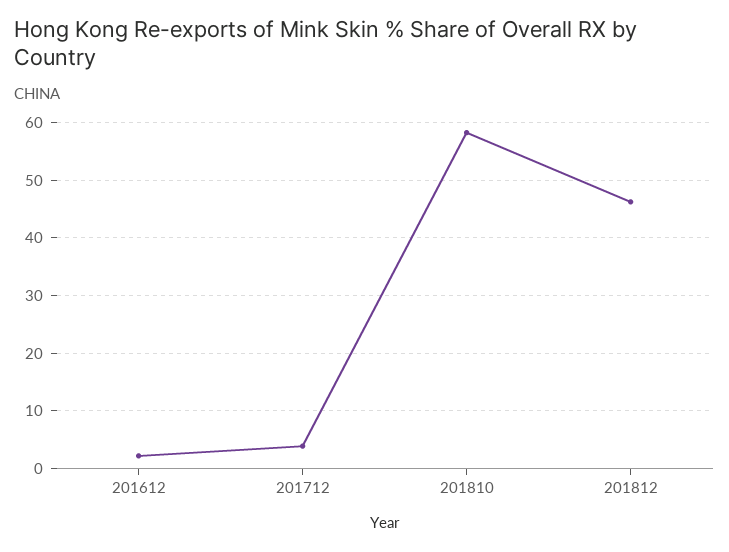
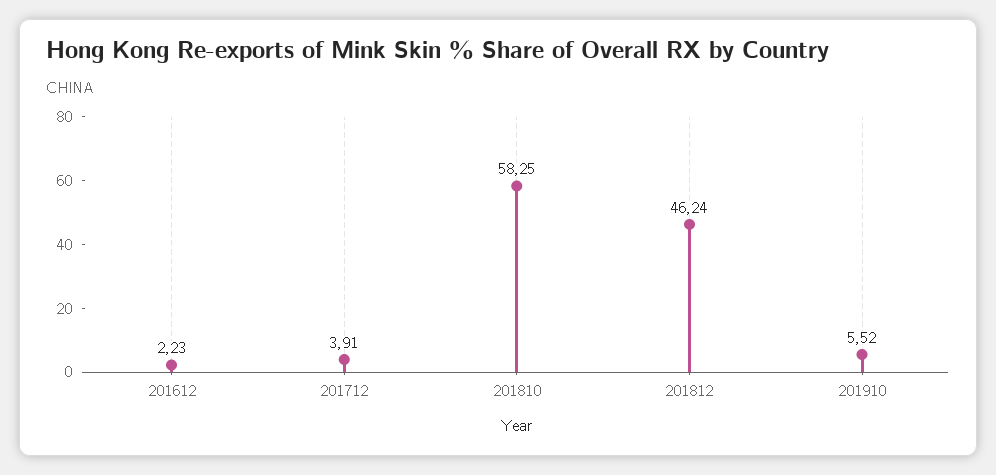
201910: none -> 5.52

